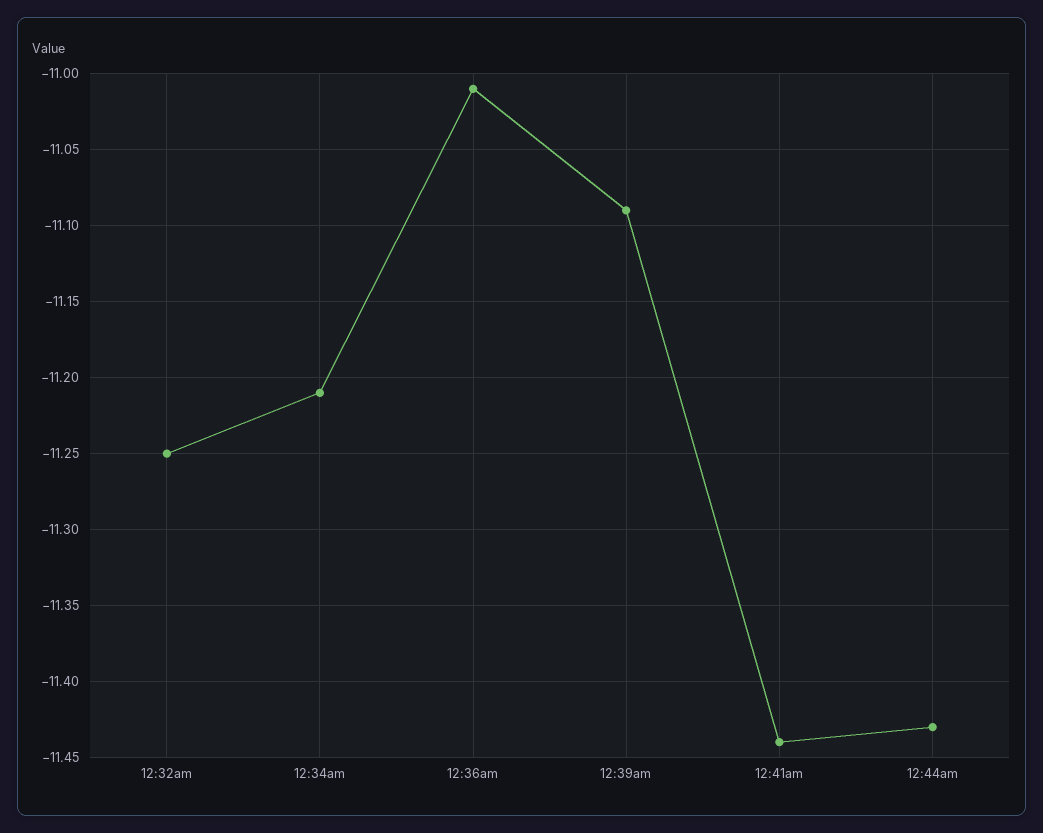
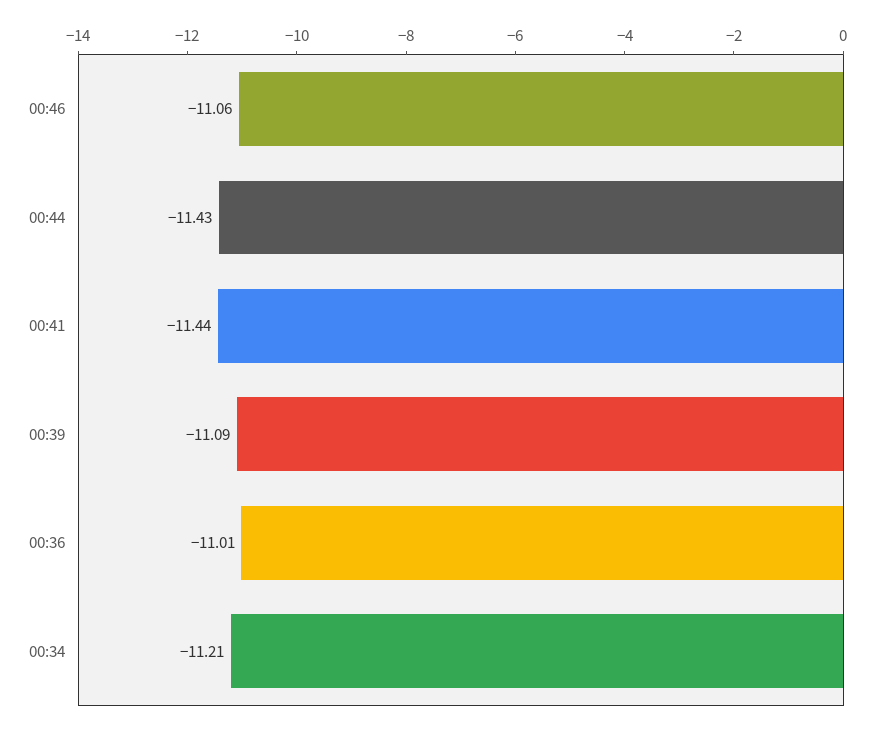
12:32am: -11.25 -> none
00:46: none -> -11.06

